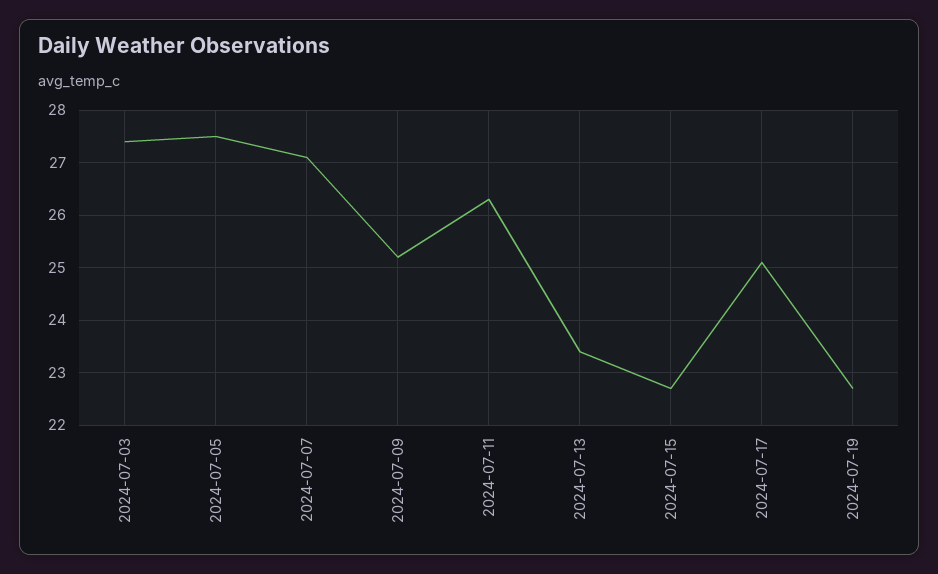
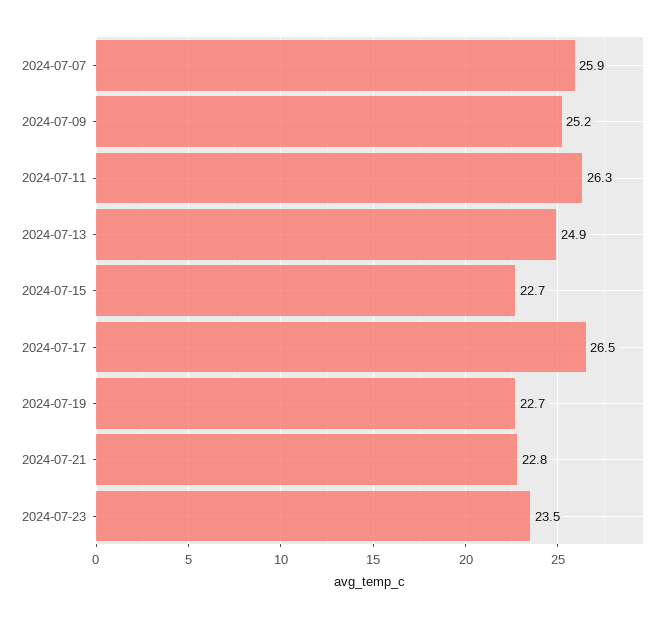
2024-07-03: 27.5 -> none
2024-07-05: 27.5 -> none
2024-07-07: 27 -> 25.9
2024-07-13: 23.5 -> 24.9
2024-07-17: 25 -> 26.5
2024-07-21: none -> 22.8
2024-07-23: none -> 23.5

